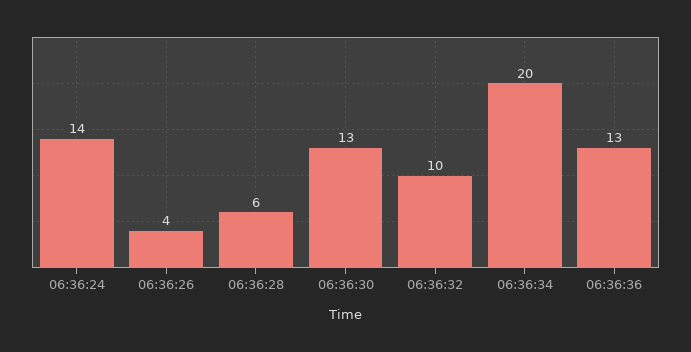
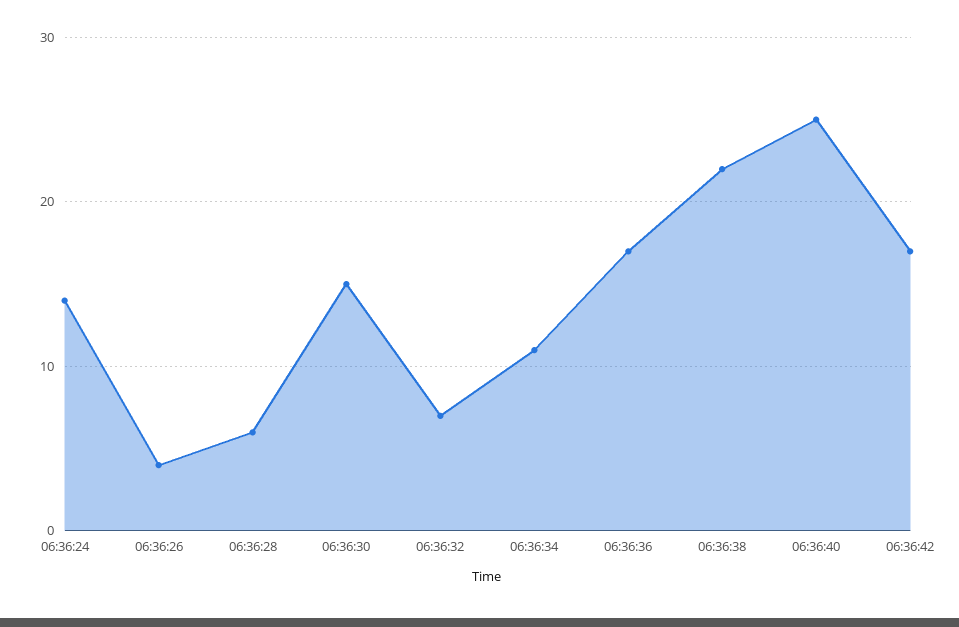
06:36:30: 13 -> 15
06:36:32: 10 -> 7
06:36:34: 20 -> 11
06:36:36: 13 -> 17
06:36:38: none -> 22
06:36:40: none -> 25
06:36:42: none -> 17

